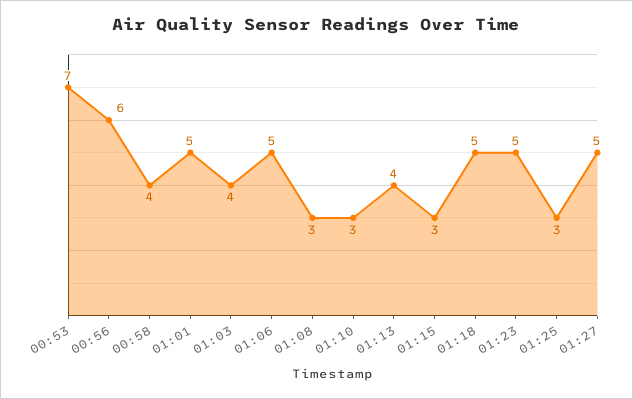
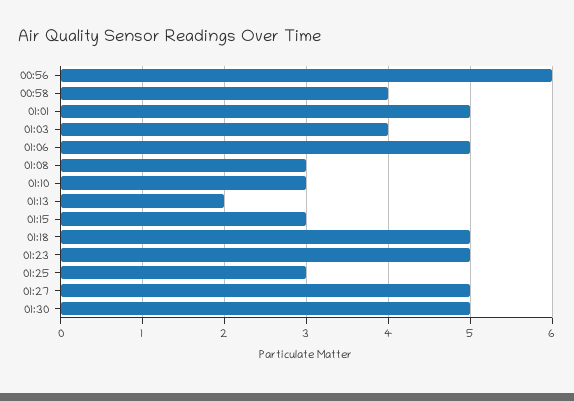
00:53: 7 -> none
01:13: 4 -> 2
01:30: none -> 5

